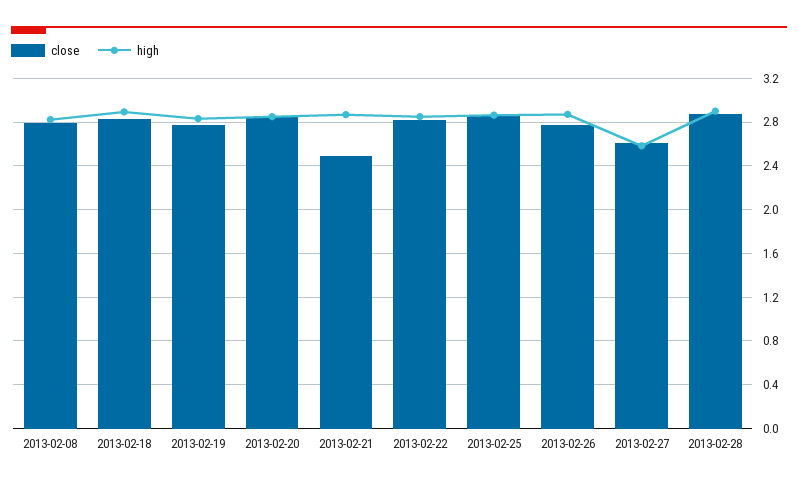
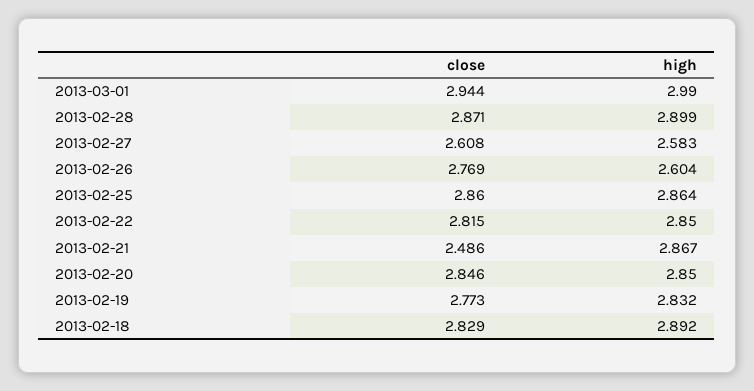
close, 2013-02-08: 2.8 -> none
high, 2013-02-08: 2.8 -> none
high, 2013-02-26: 2.9 -> 2.604
close, 2013-03-01: none -> 2.944
high, 2013-03-01: none -> 2.99

